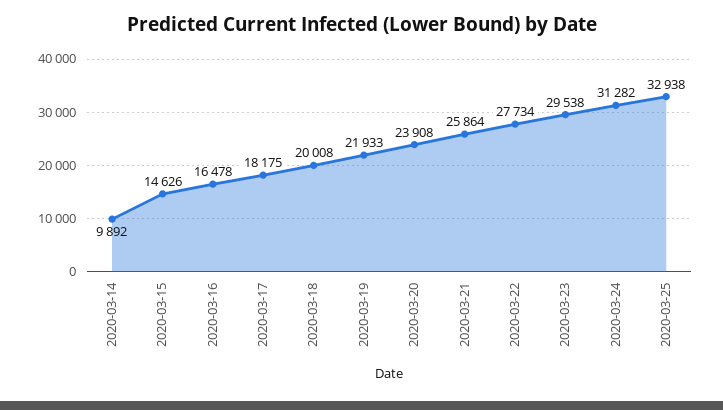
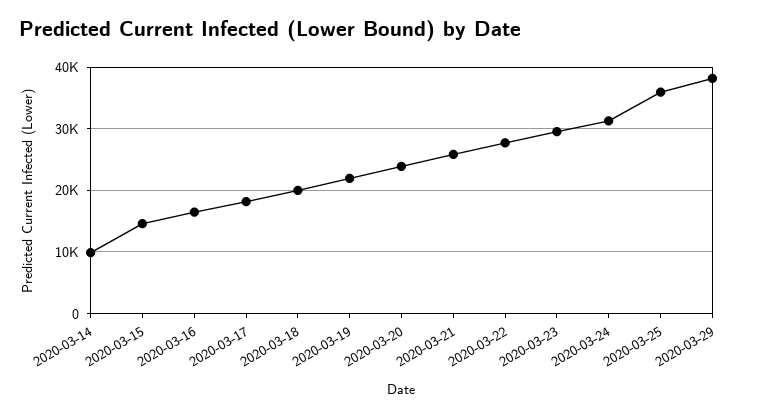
2020-03-25: 32938 -> 36000
2020-03-29: none -> 38000

